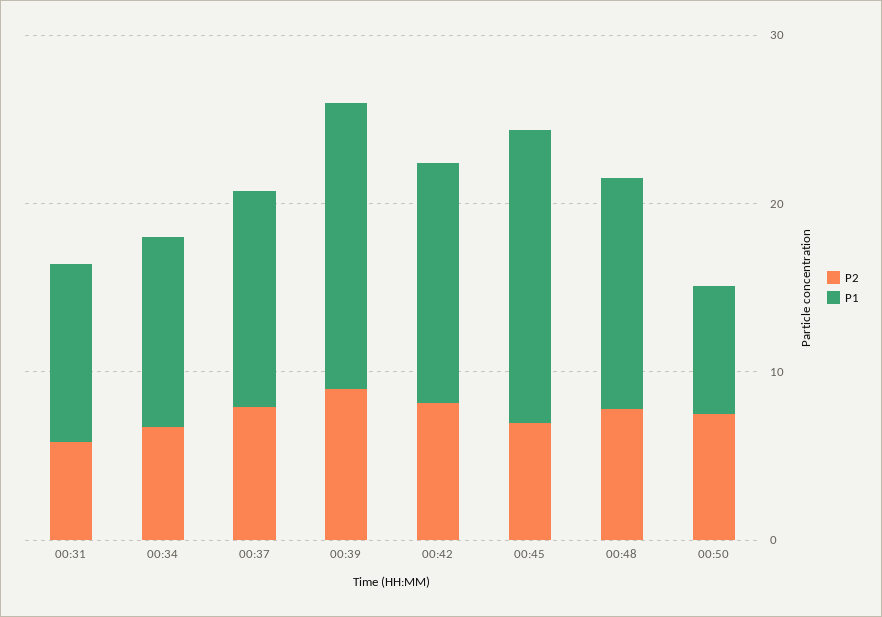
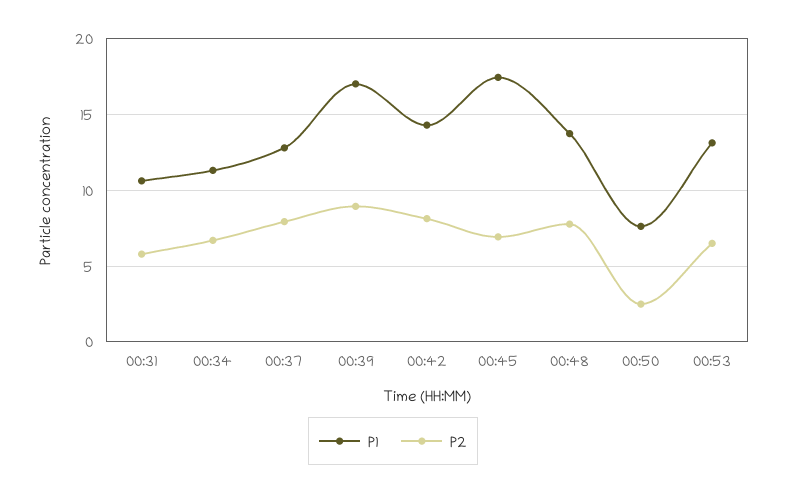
P2, 00:50: 8 -> 2.5
P1, 00:53: none -> 13
P2, 00:53: none -> 6.5

